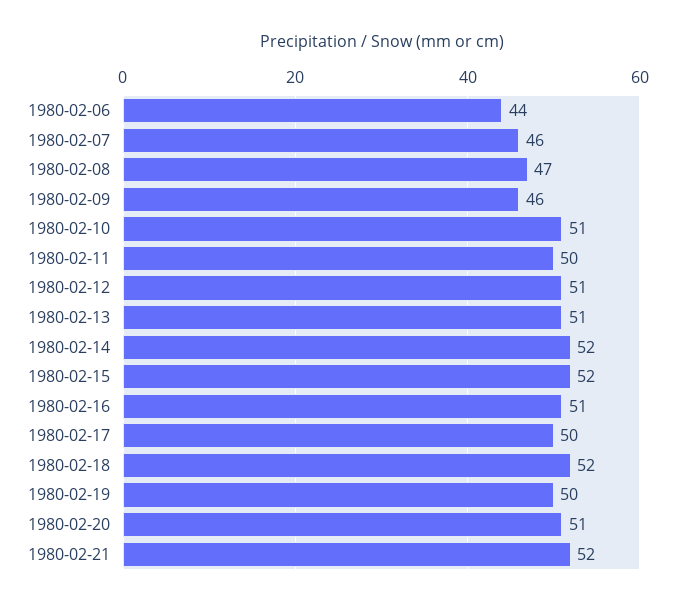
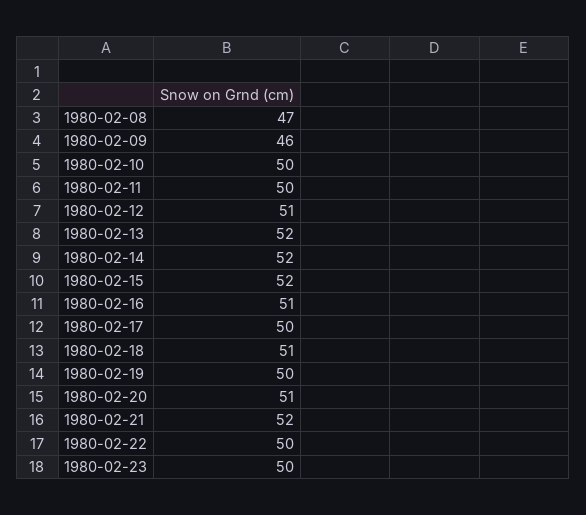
1980-02-06: 44 -> none
1980-02-07: 46 -> none
1980-02-10: 51 -> 50
1980-02-13: 51 -> 52
1980-02-18: 52 -> 51
1980-02-22: none -> 50
1980-02-23: none -> 50

